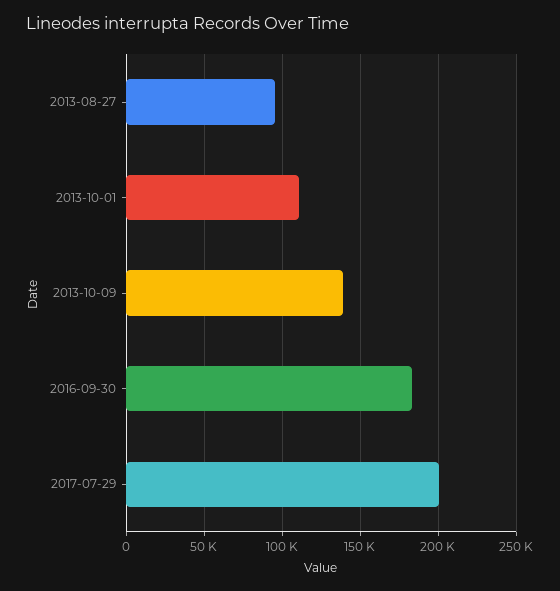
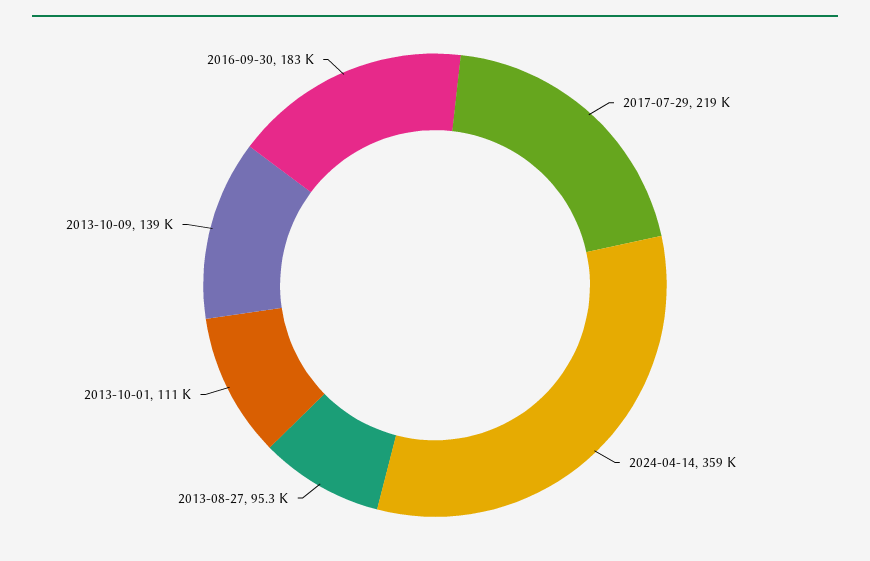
2017-07-29: 200000 -> 219000
2024-04-14: none -> 359000

